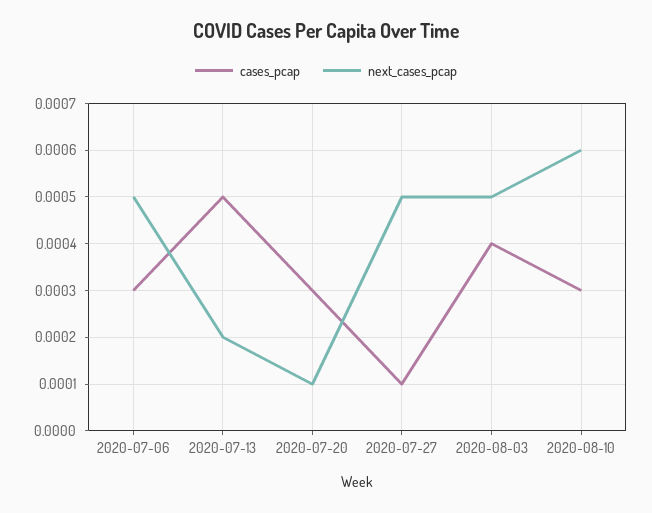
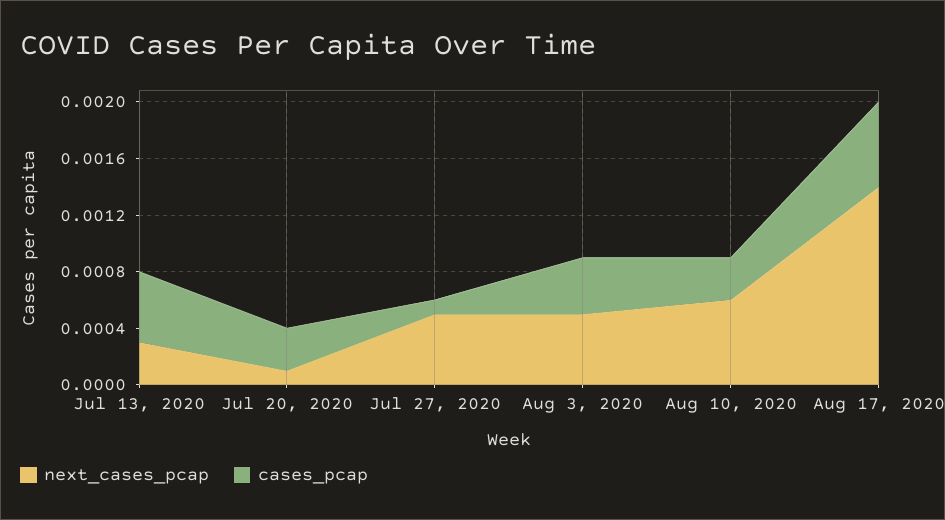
cases_pcap, 2020-07-06: 0.0003 -> none
next_cases_pcap, 2020-07-06: 0.0005 -> none
next_cases_pcap, 2020-07-13: 0.0002 -> 0.0003
next_cases_pcap, Aug 17, 2020: none -> 0.0014
cases_pcap, Aug 17, 2020: none -> 0.0006

